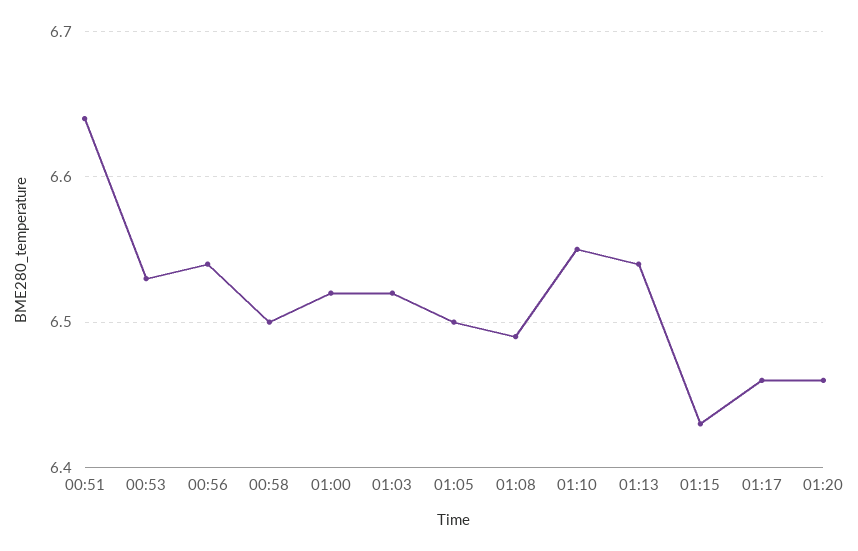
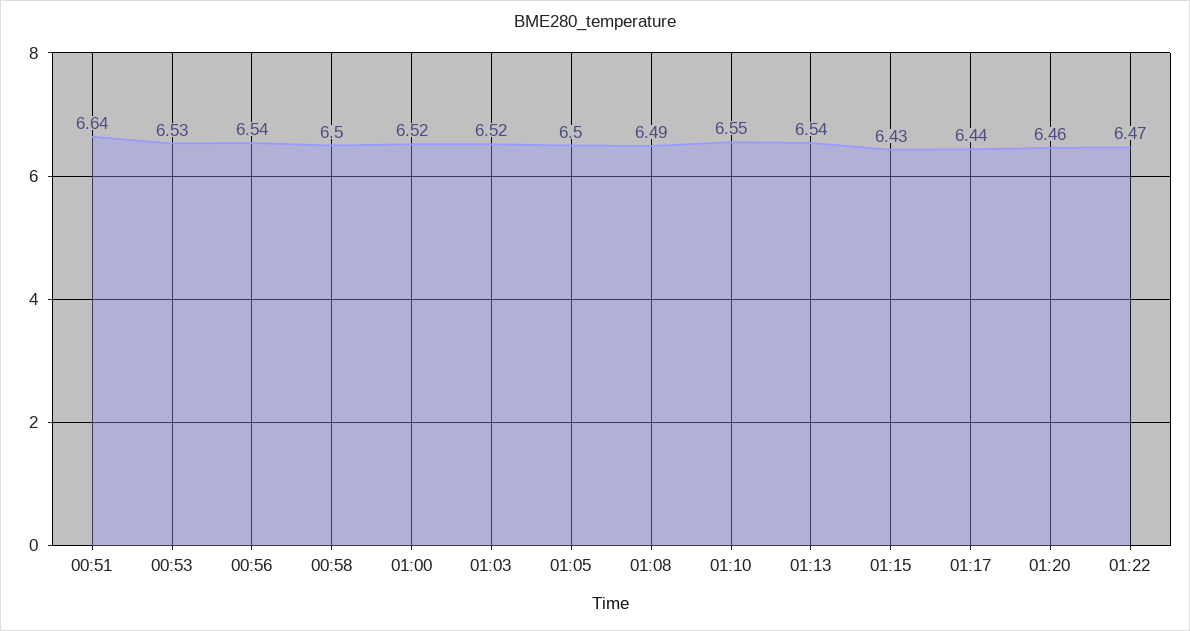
01:17: 6.46 -> 6.44
01:22: none -> 6.47

